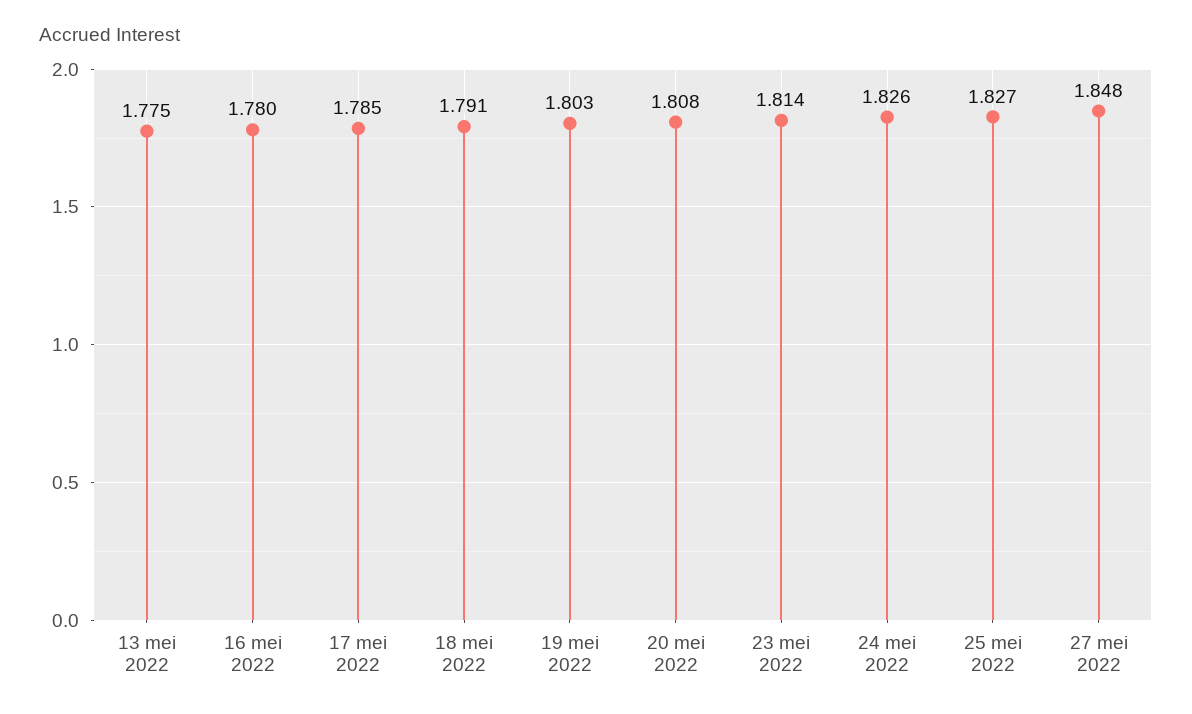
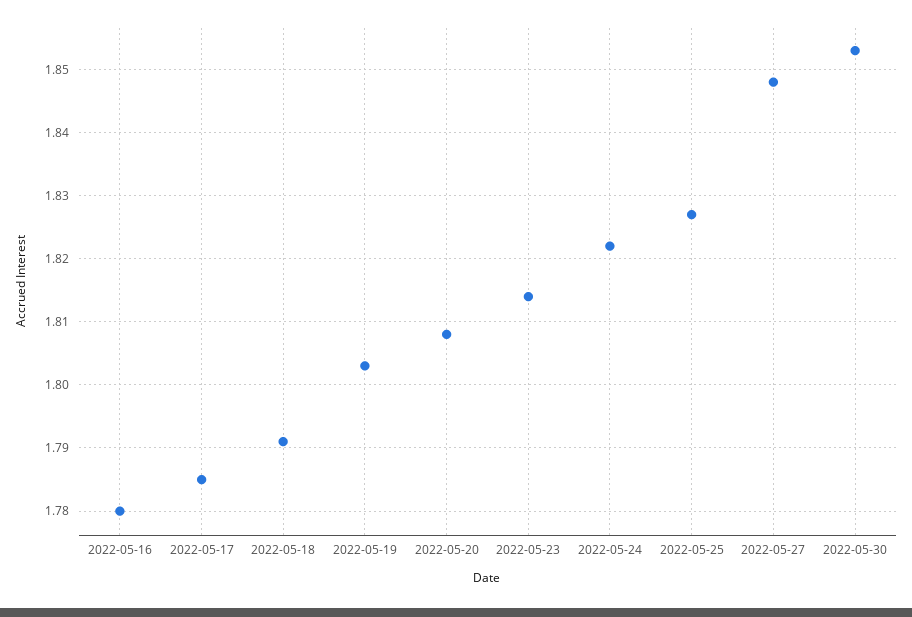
13 mei 2022: 1.775 -> none
24 mei 2022: 1.826 -> 1.822
2022-05-30: none -> 1.853

